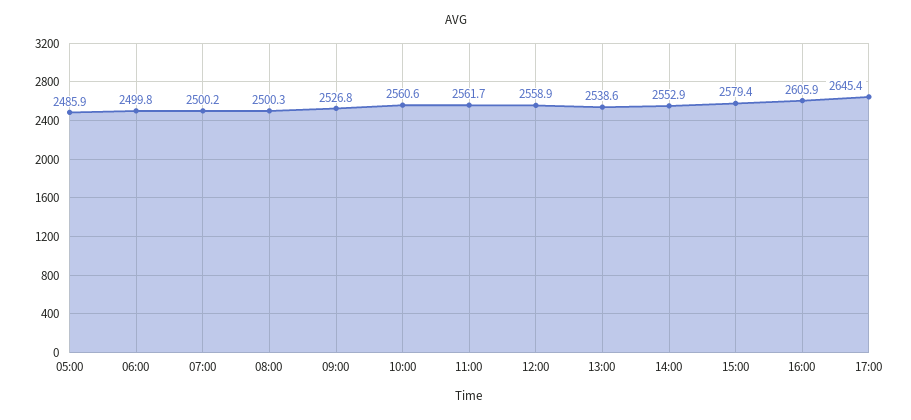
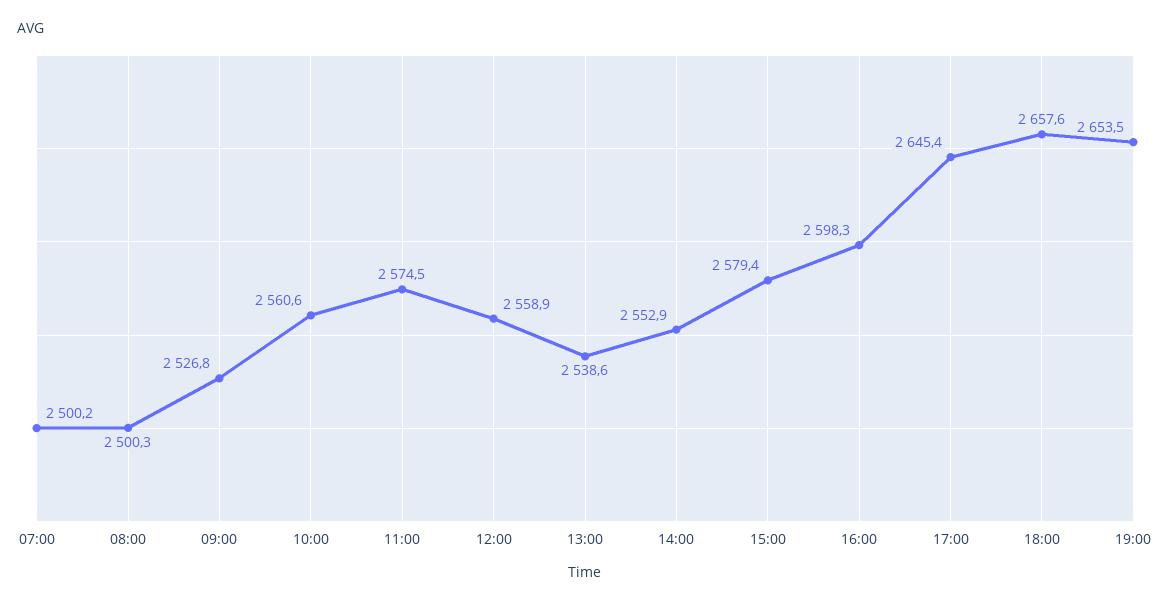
05:00: 2485.9 -> none
06:00: 2499.8 -> none
11:00: 2561.7 -> 2574.5
16:00: 2605.9 -> 2598.3
18:00: none -> 2657.6
19:00: none -> 2653.5

